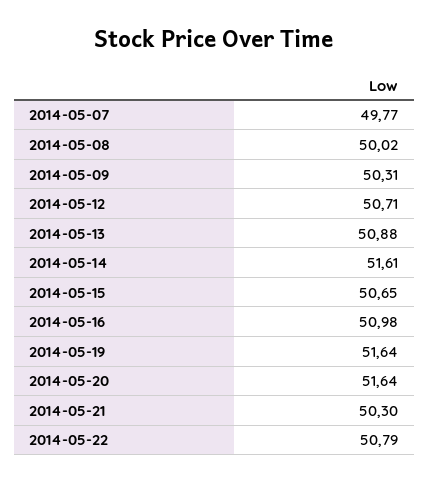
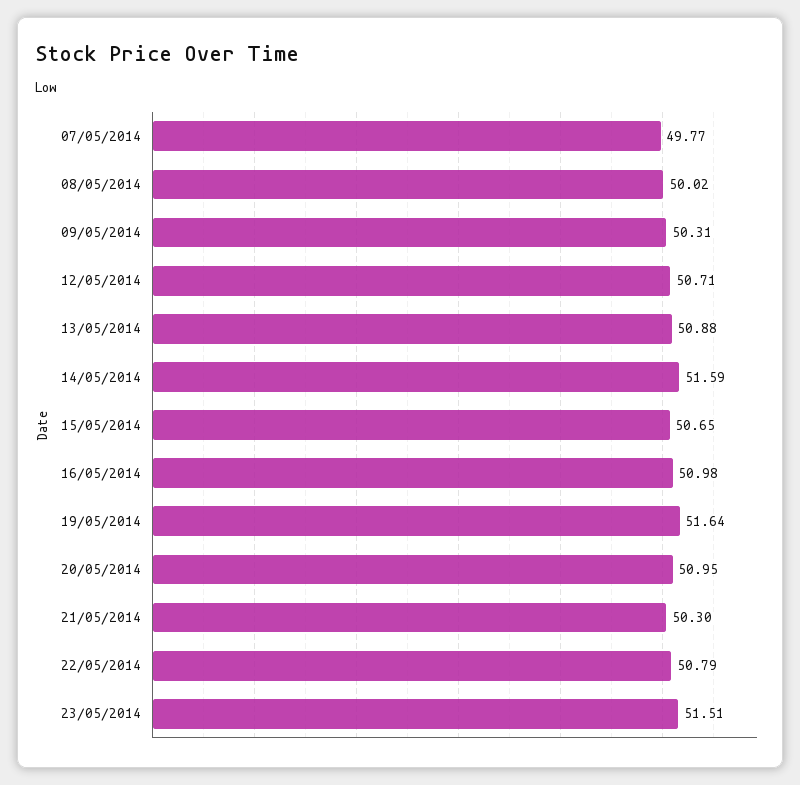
2014-05-14: 51.61 -> 51.59
2014-05-20: 51.64 -> 50.95
23/05/2014: none -> 51.51

